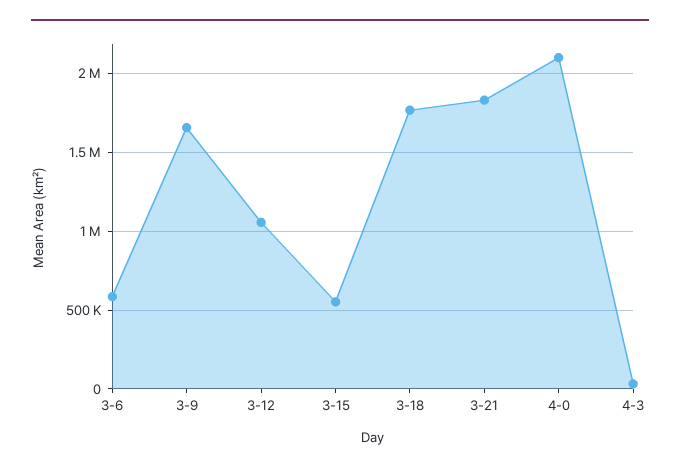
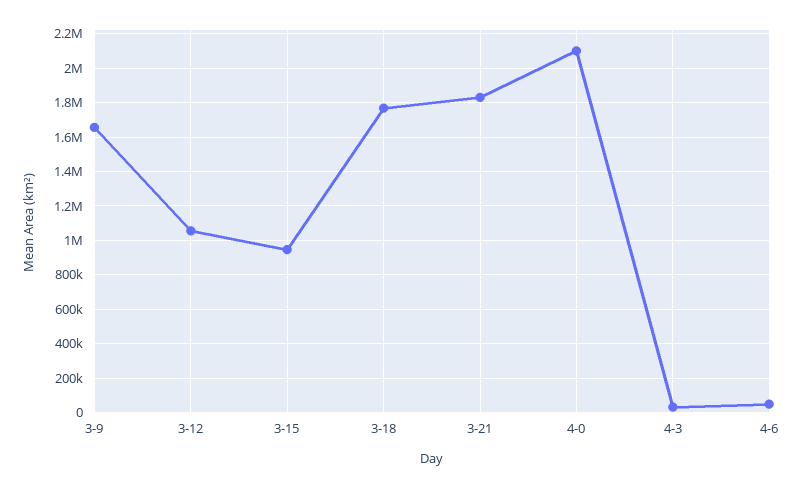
3-6: 600000 -> none
3-15: 550000 -> 950000
4-6: none -> 50000

